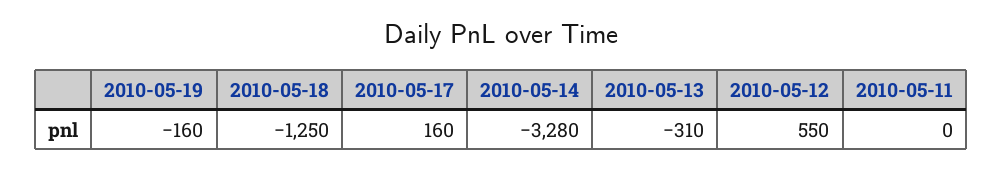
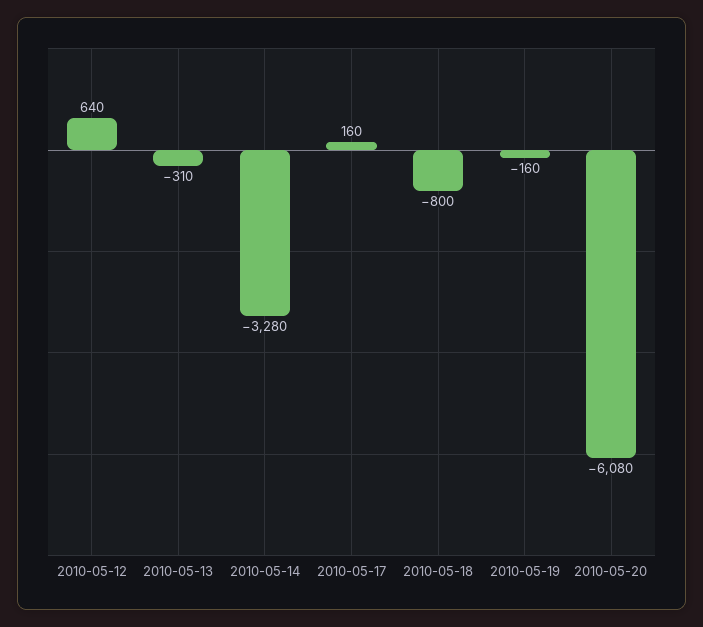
2010-05-18: -1250 -> -800
2010-05-12: 550 -> 640
2010-05-11: 0 -> none
2010-05-20: none -> -6080

